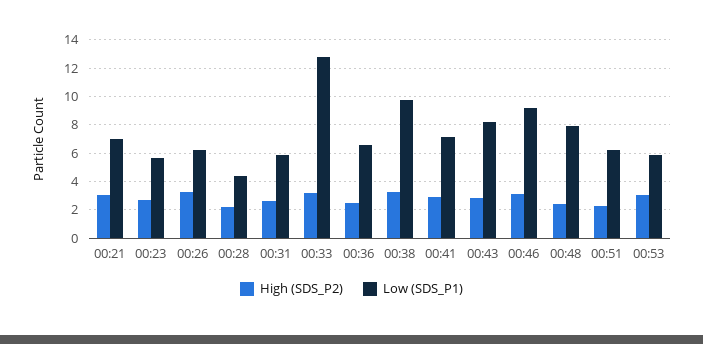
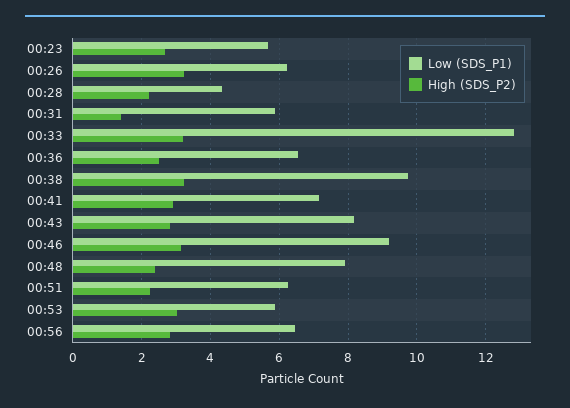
High (SDS_P2), 00:21: 3 -> none
Low (SDS_P1), 00:21: 7 -> none
High (SDS_P2), 00:31: 2.5 -> 1.4
Low (SDS_P1), 00:56: none -> 6.4
High (SDS_P2), 00:56: none -> 2.8

